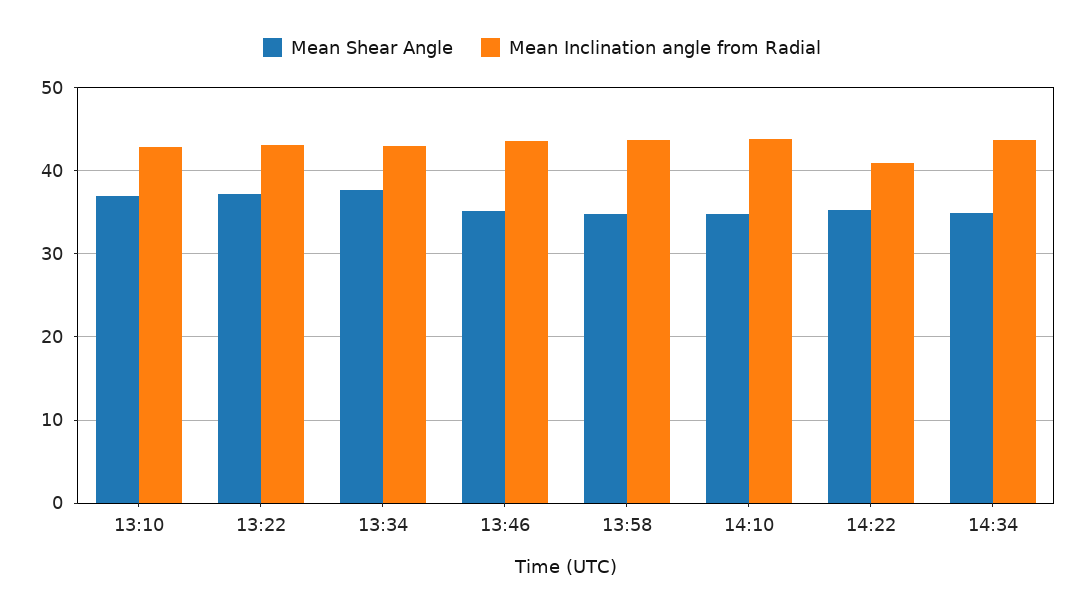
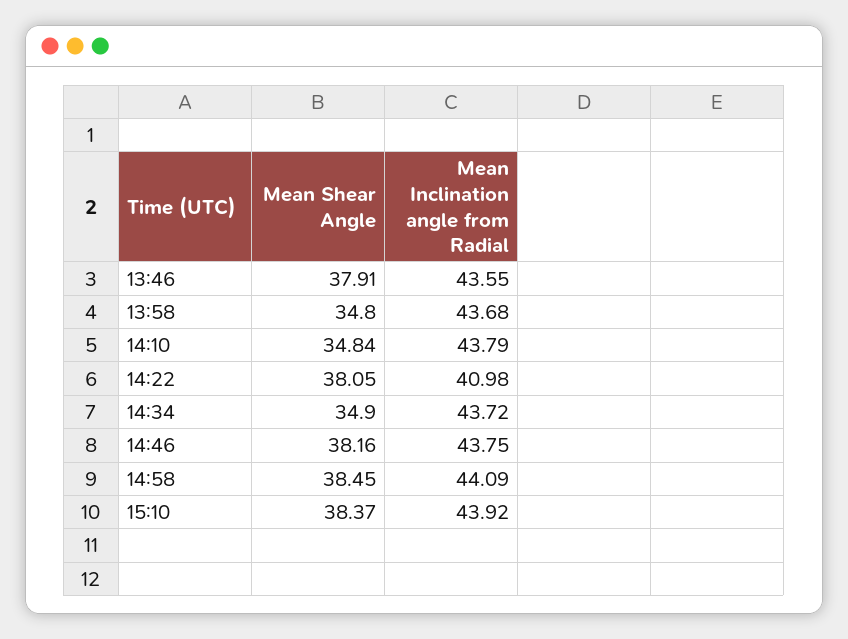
Mean Shear Angle, 13:10: 37 -> none
Mean Inclination angle from Radial, 13:10: 43 -> none
Mean Shear Angle, 13:22: 37 -> none
Mean Inclination angle from Radial, 13:22: 43 -> none
Mean Shear Angle, 13:34: 38 -> none
Mean Inclination angle from Radial, 13:34: 43 -> none
Mean Shear Angle, 13:46: 35 -> 37.91
Mean Shear Angle, 14:22: 35 -> 38.05
Mean Shear Angle, 14:46: none -> 38.16
Mean Inclination angle from Radial, 14:46: none -> 43.75
Mean Shear Angle, 14:58: none -> 38.45
Mean Inclination angle from Radial, 14:58: none -> 44.09
Mean Shear Angle, 15:10: none -> 38.37
Mean Inclination angle from Radial, 15:10: none -> 43.92

